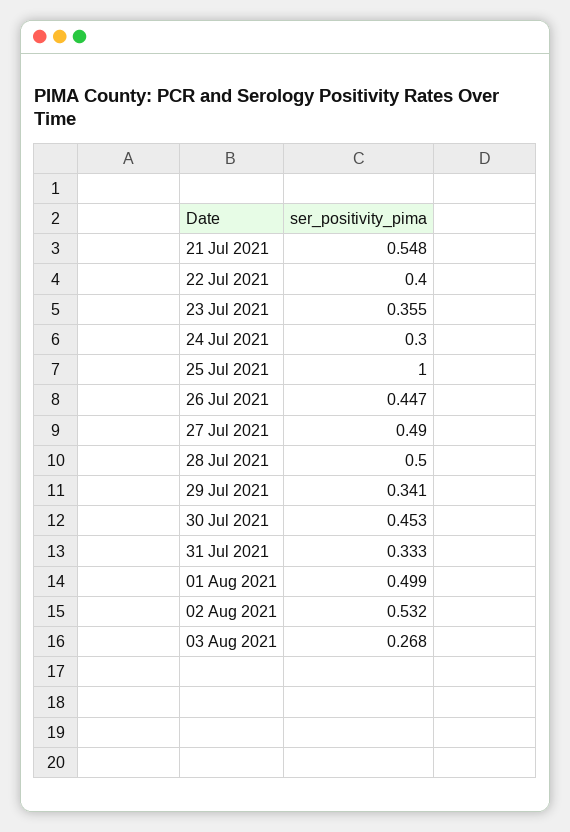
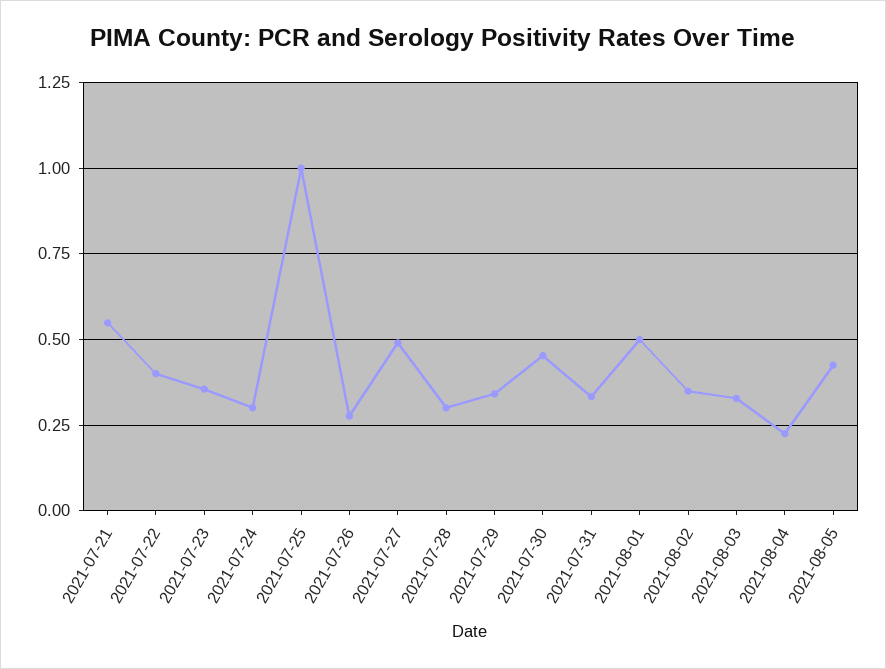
26 Jul 2021: 0.447 -> 0.275
28 Jul 2021: 0.5 -> 0.3
02 Aug 2021: 0.532 -> 0.35
03 Aug 2021: 0.268 -> 0.325
2021-08-04: none -> 0.225
2021-08-05: none -> 0.425

